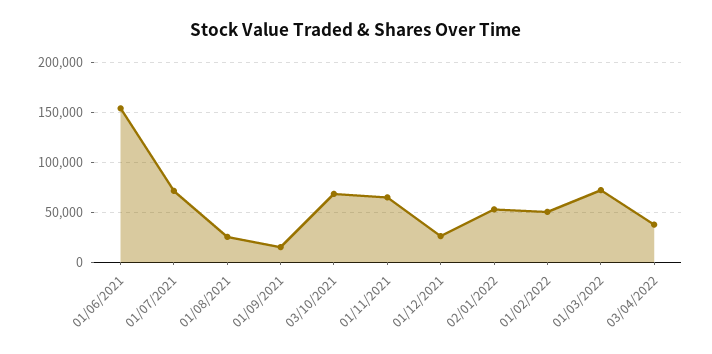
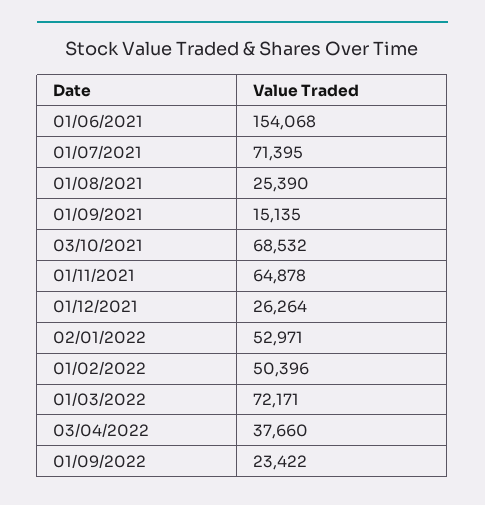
01/09/2022: none -> 23422

